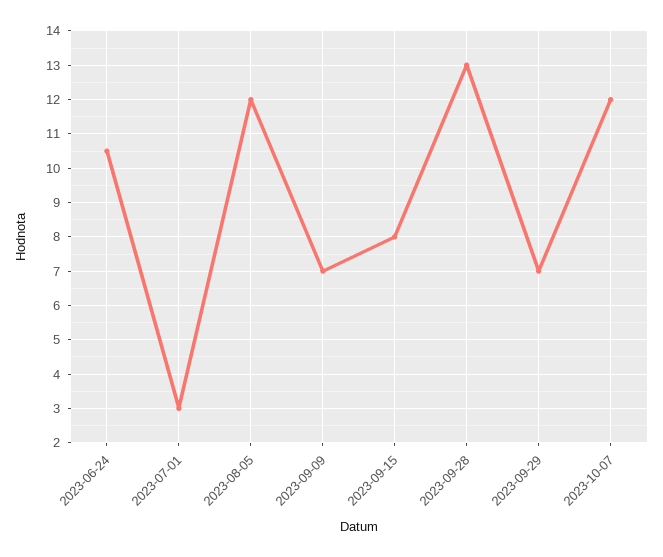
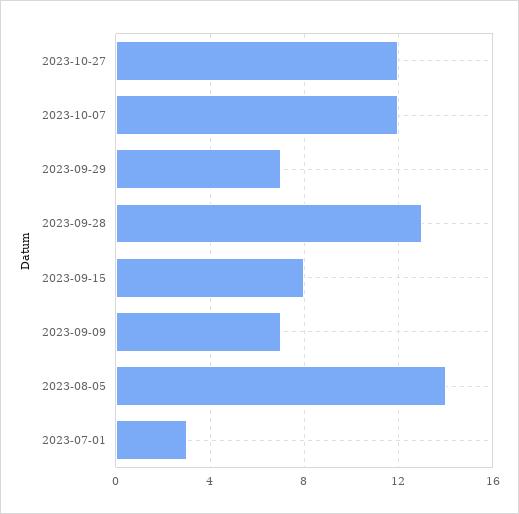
2023-06-24: 10.5 -> none
2023-08-05: 12 -> 14
2023-10-27: none -> 12

